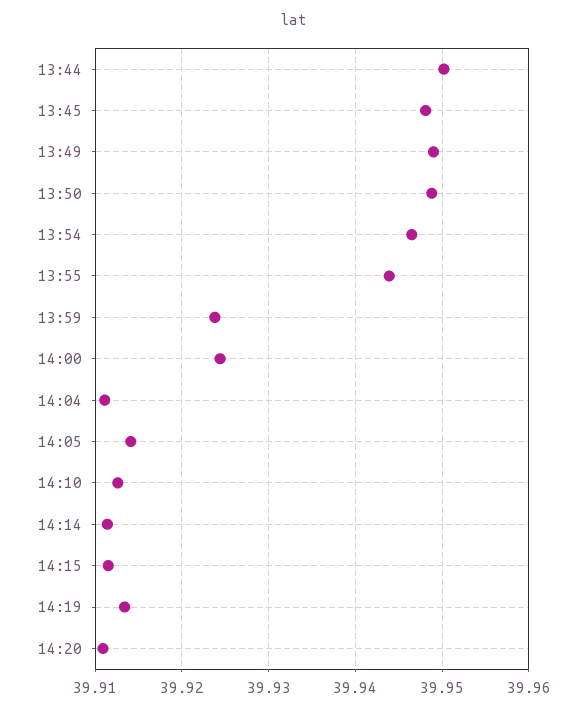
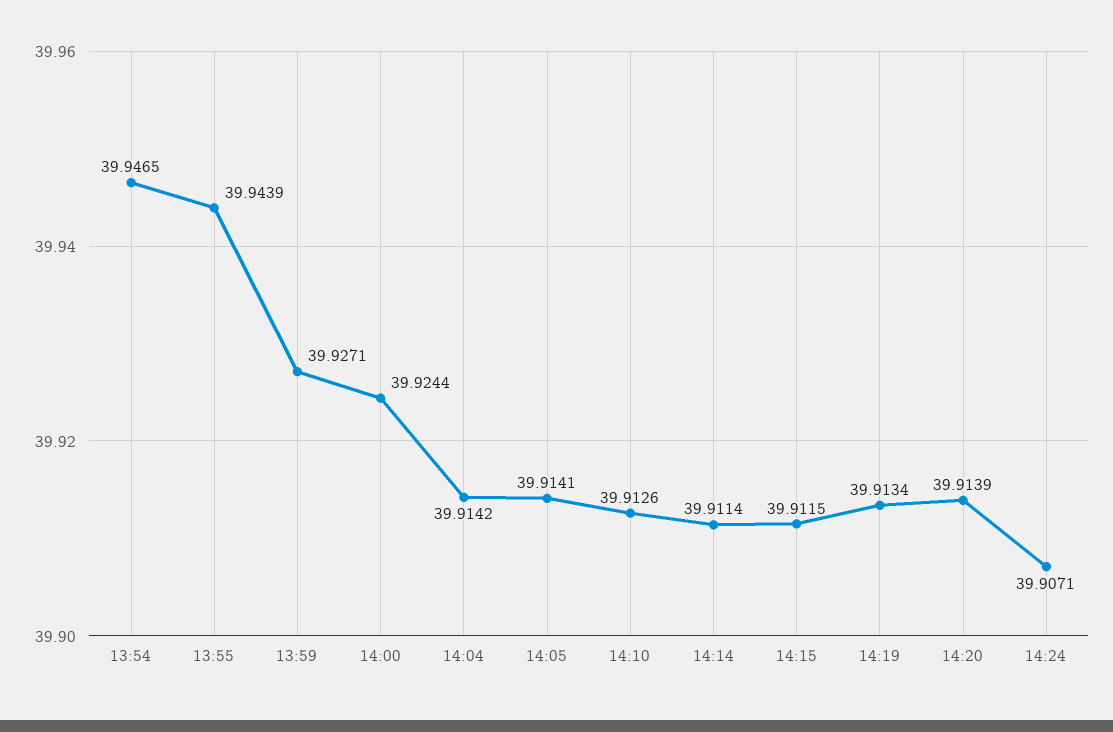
13:44: 39.95 -> none
13:45: 39.948 -> none
13:49: 39.949 -> none
13:50: 39.949 -> none
13:59: 39.924 -> 39.9271
14:04: 39.911 -> 39.9142
14:20: 39.911 -> 39.9139
14:24: none -> 39.9071

